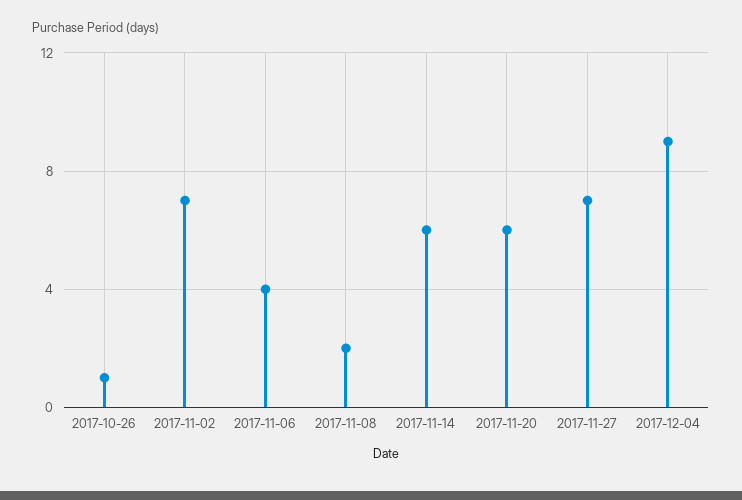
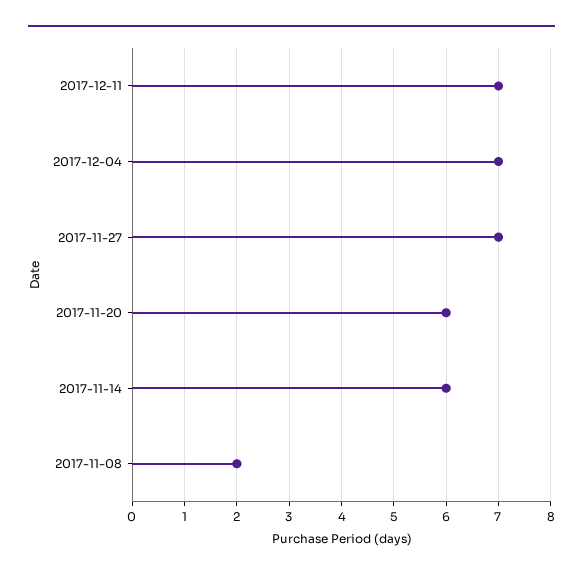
2017-10-26: 1 -> none
2017-11-02: 7 -> none
2017-11-06: 4 -> none
2017-12-04: 9 -> 7
2017-12-11: none -> 7

